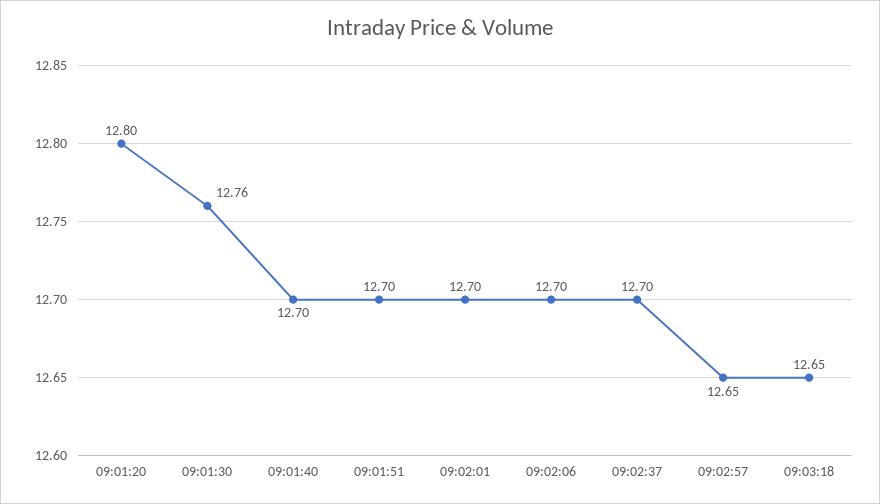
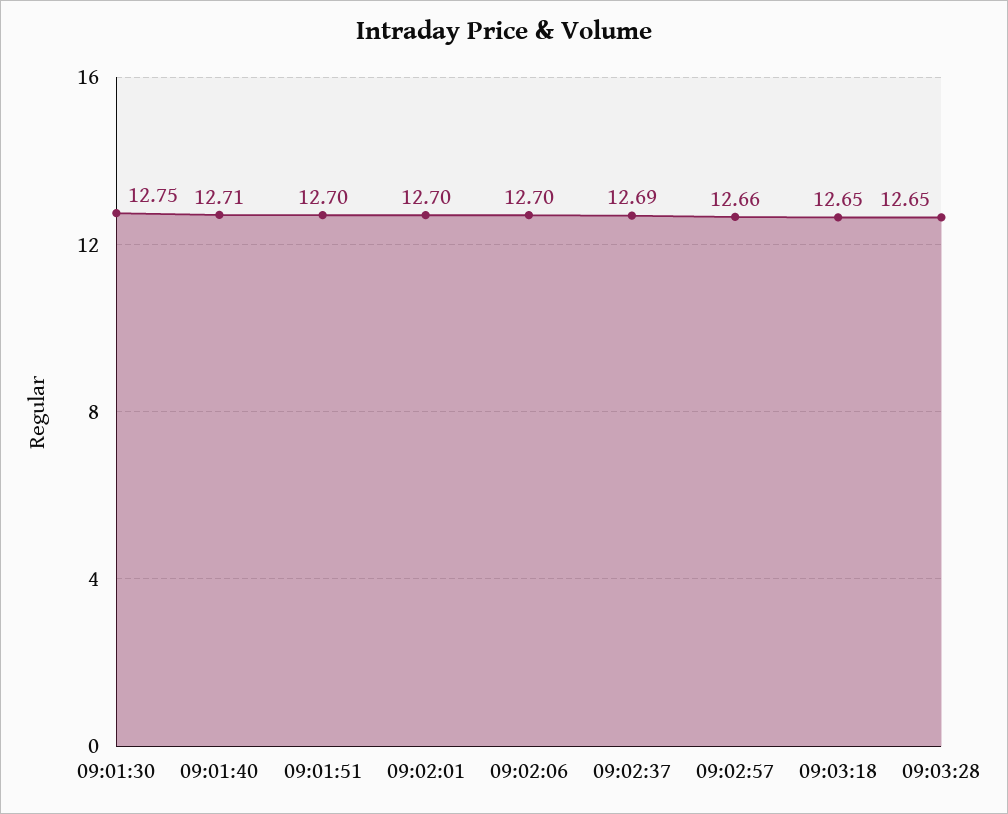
09:01:20: 12.8 -> none
09:01:30: 12.76 -> 12.75
09:01:40: 12.7 -> 12.71
09:02:37: 12.7 -> 12.69
09:02:57: 12.65 -> 12.66
09:03:28: none -> 12.65

